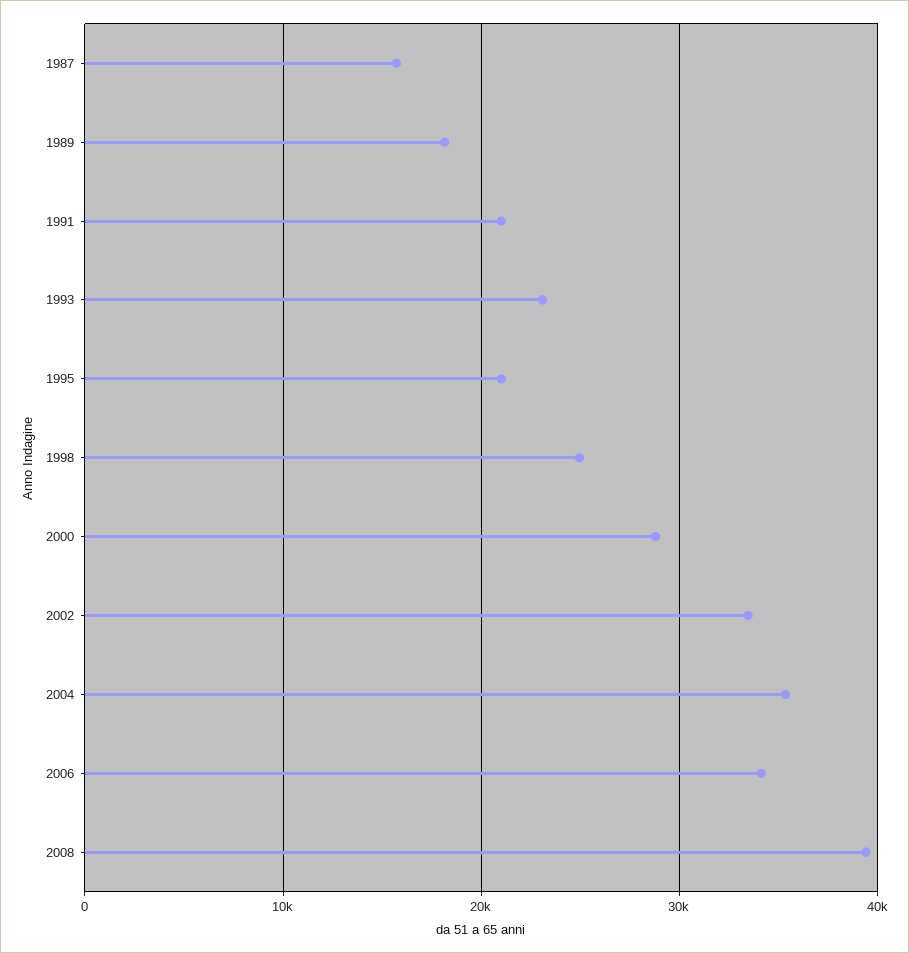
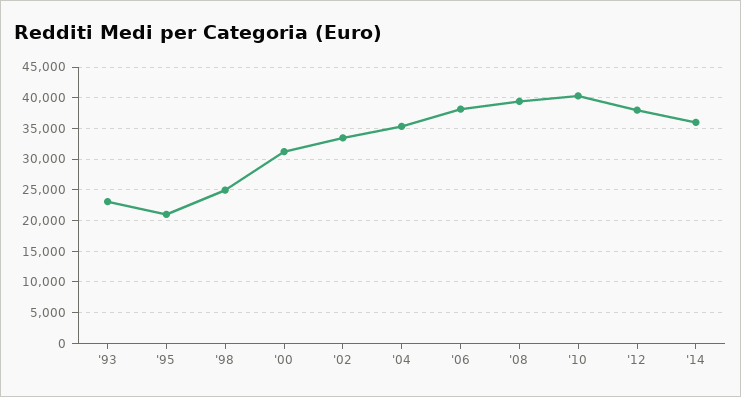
1987: 16000 -> none
1989: 18000 -> none
1991: 21000 -> none
2000: 29000 -> 31000
2006: 34000 -> 38000
'10: none -> 40000
'12: none -> 38000
'14: none -> 36000

